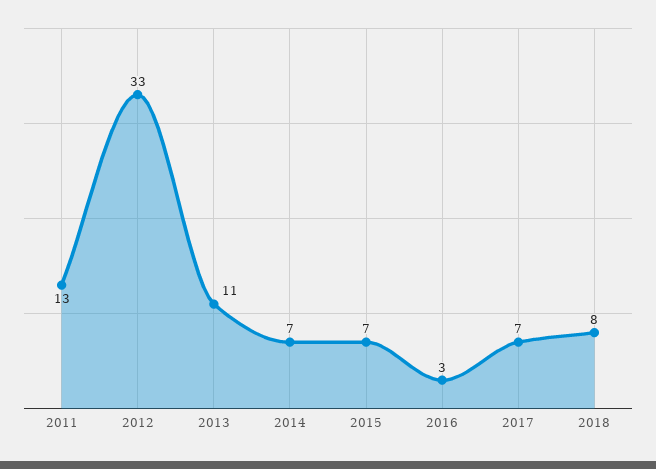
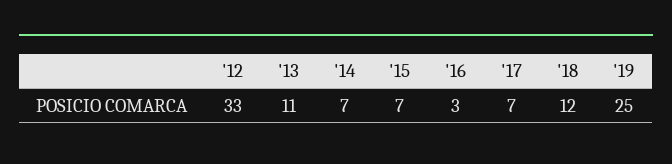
2011: 13 -> none
2018: 8 -> 12
'19: none -> 25

